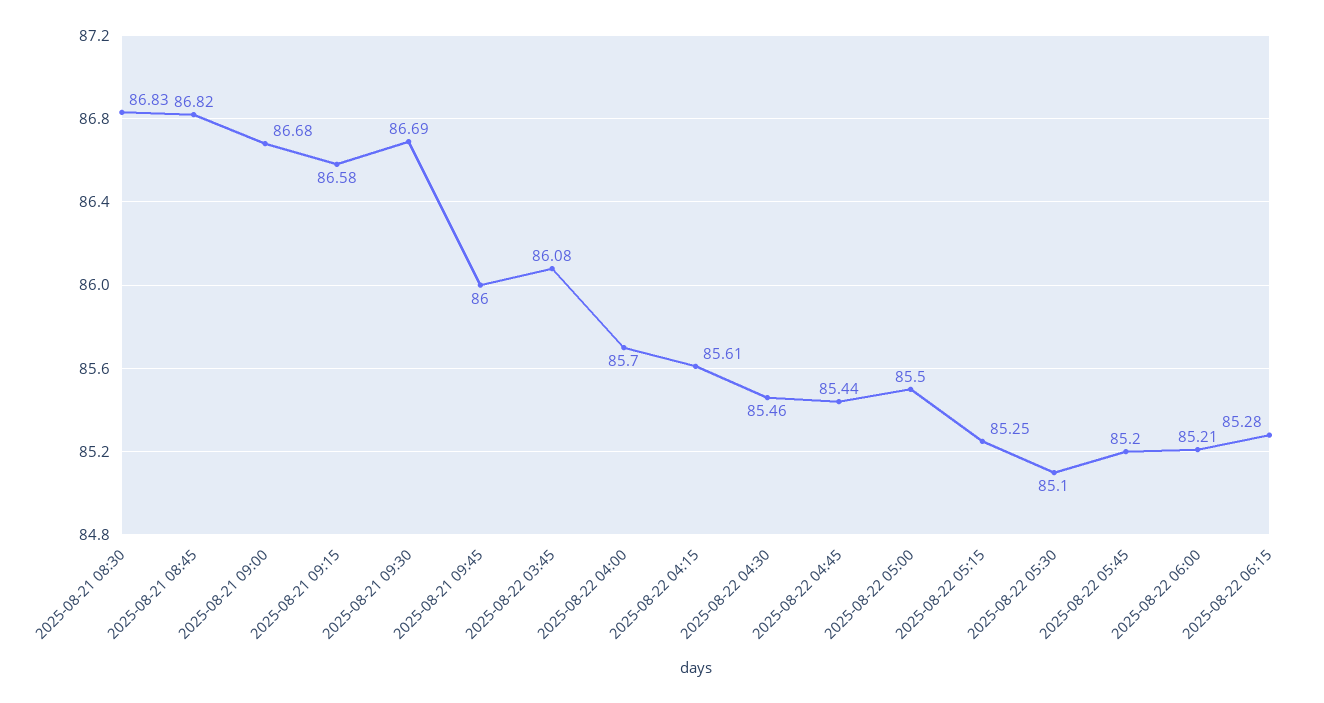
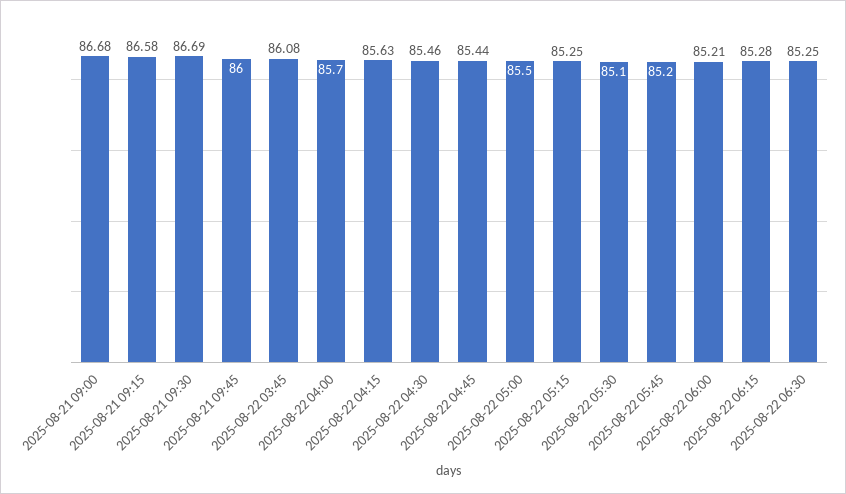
2025-08-21 08:30: 86.83 -> none
2025-08-21 08:45: 86.82 -> none
2025-08-22 04:15: 85.61 -> 85.63
2025-08-22 06:30: none -> 85.25

